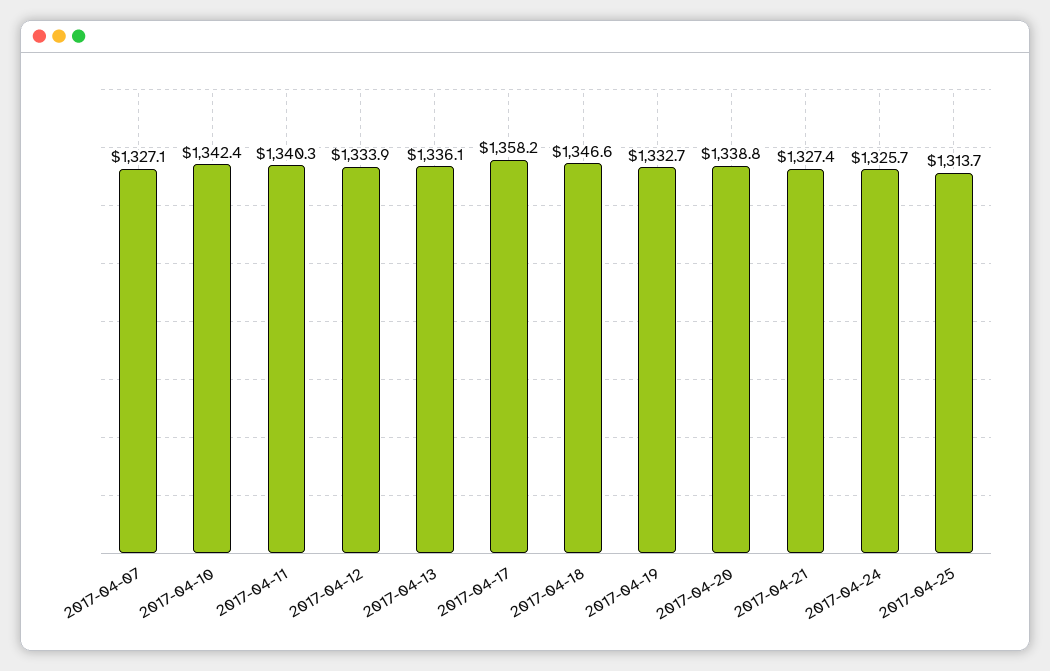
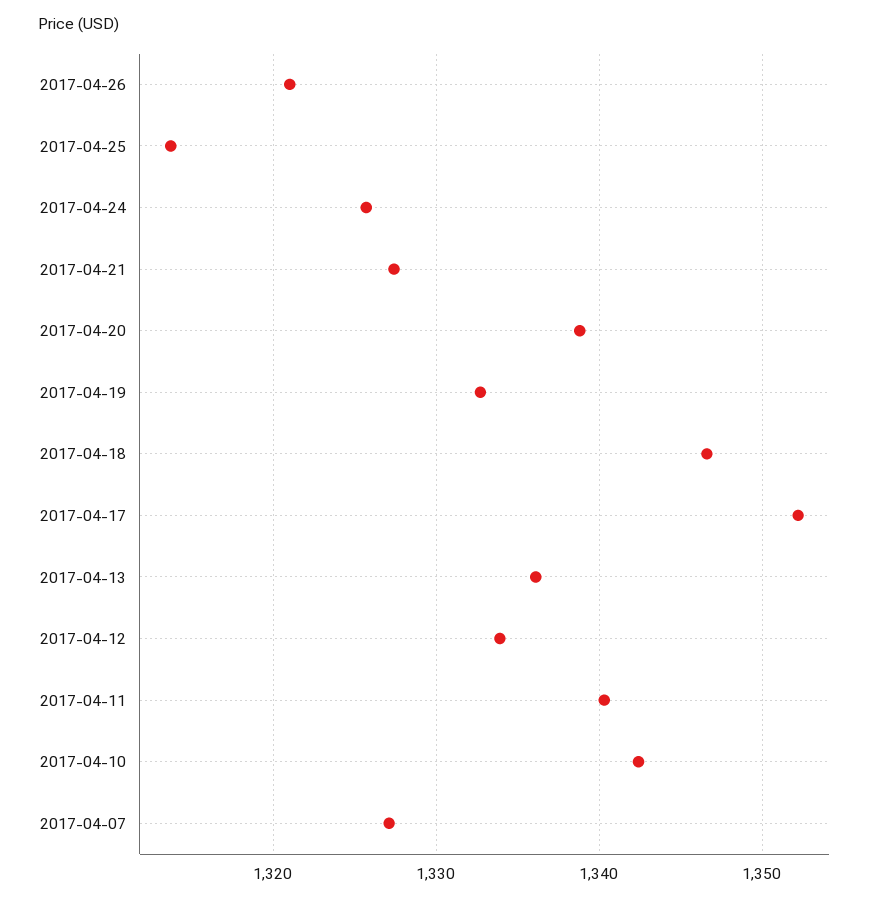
2017-04-17: 1358.2 -> 1352
2017-04-26: none -> 1321

